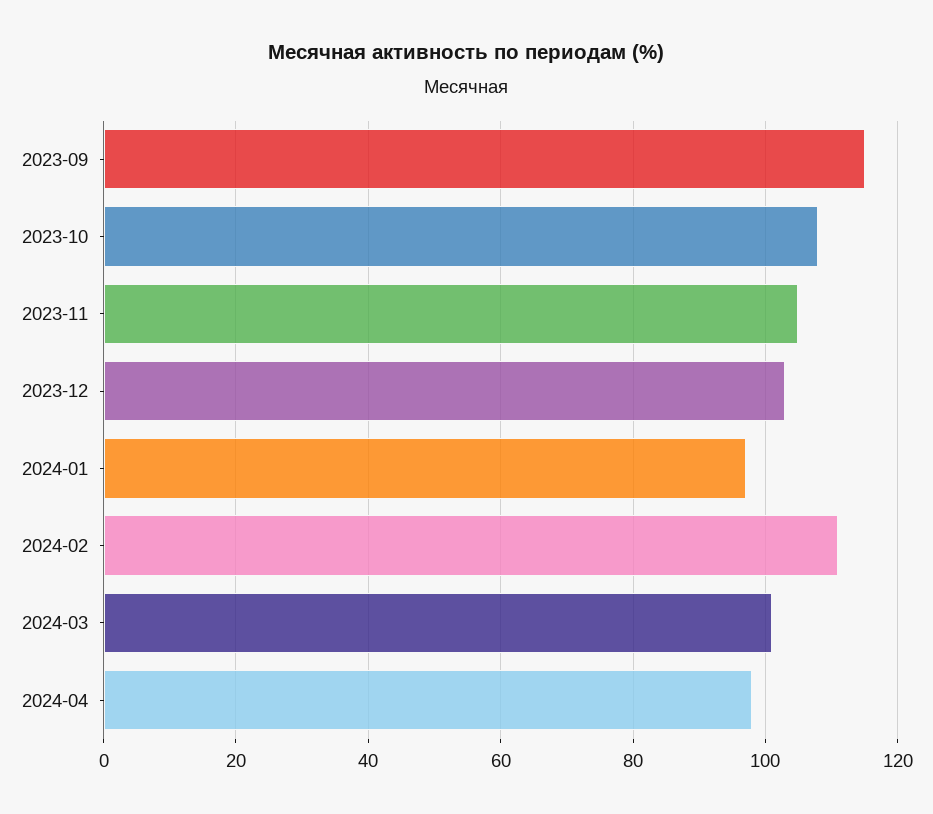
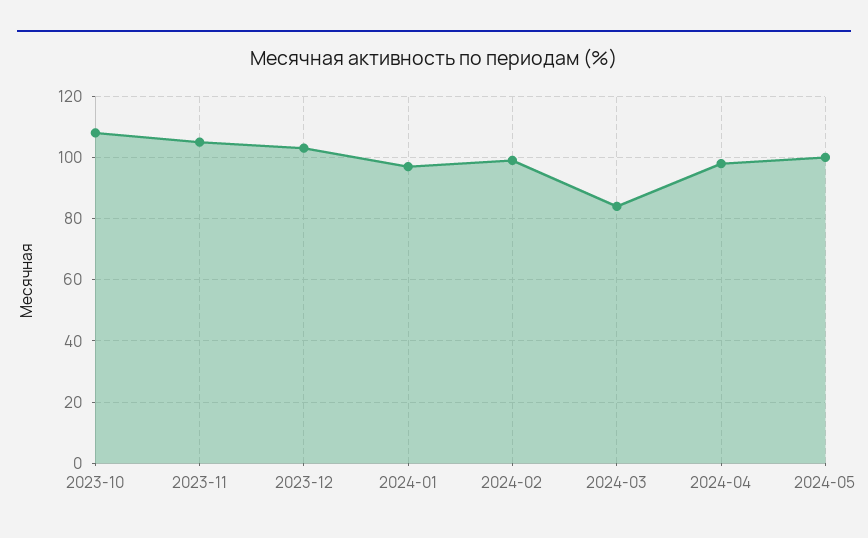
2023-09: 115 -> none
2024-02: 110 -> 100
2024-03: 100 -> 85
2024-05: none -> 100

